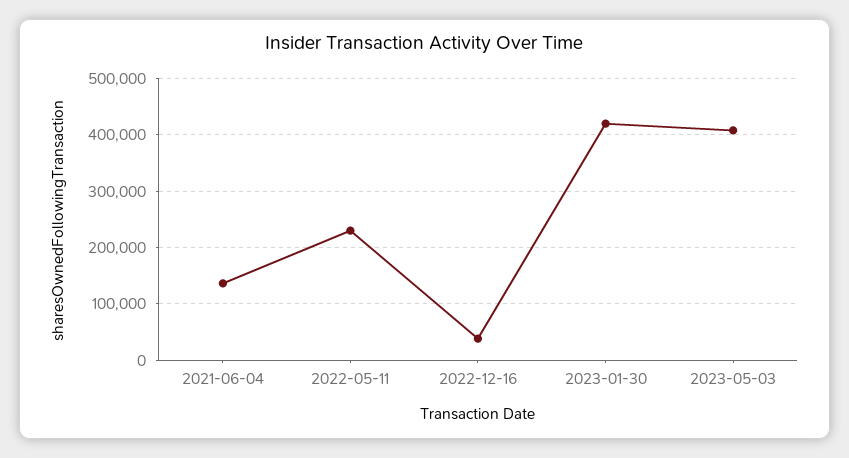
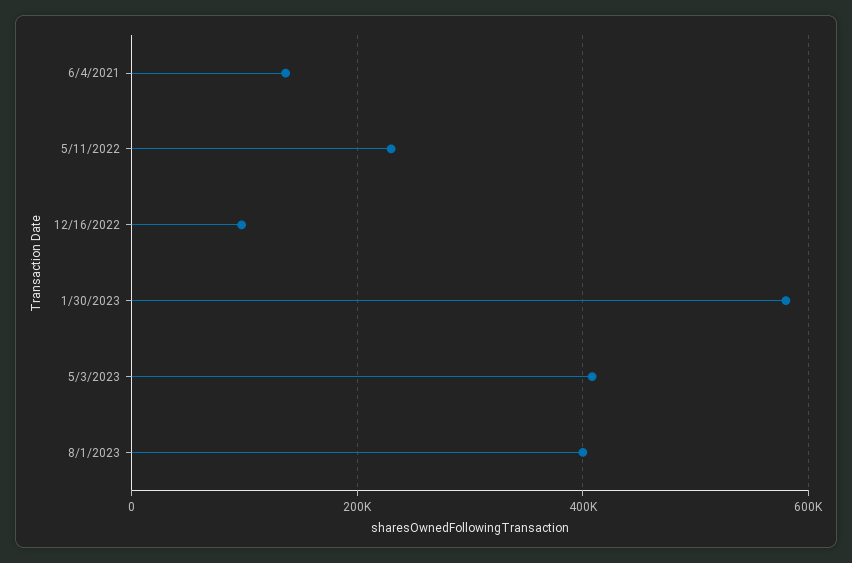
2022-12-16: 40000 -> 100000
2023-01-30: 420000 -> 580000
8/1/2023: none -> 400000

